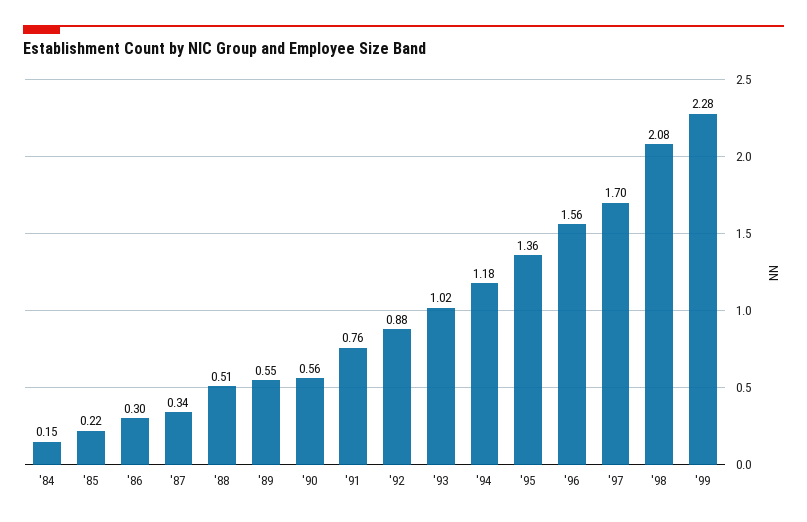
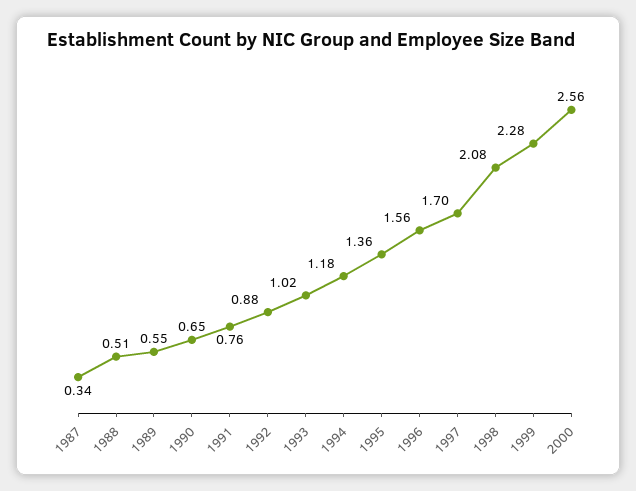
'84: 0.15 -> none
'85: 0.22 -> none
'86: 0.3 -> none
'90: 0.56 -> 0.65
2000: none -> 2.56

